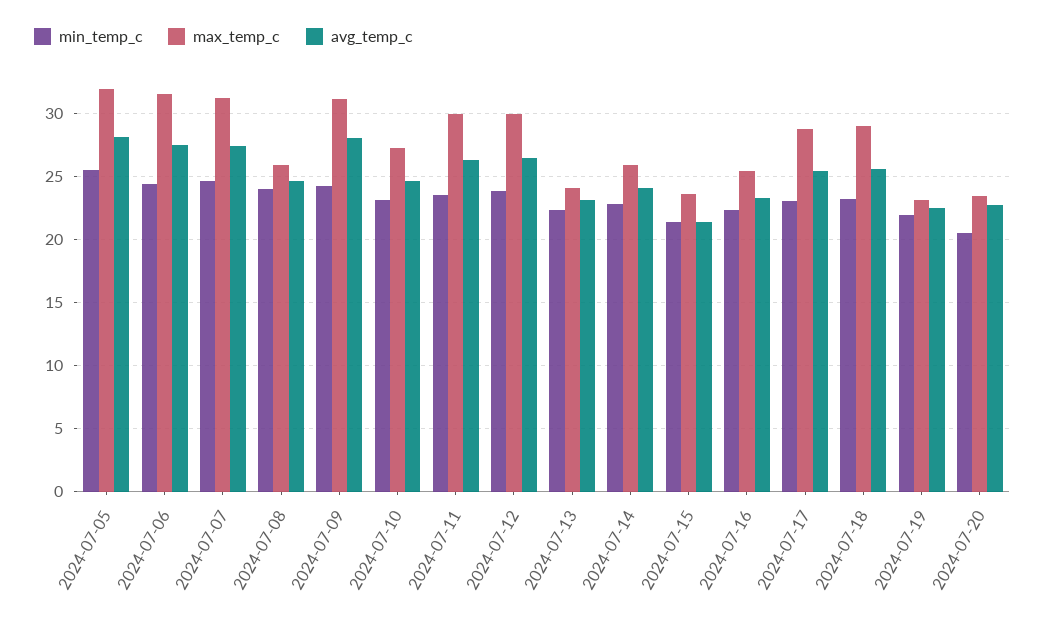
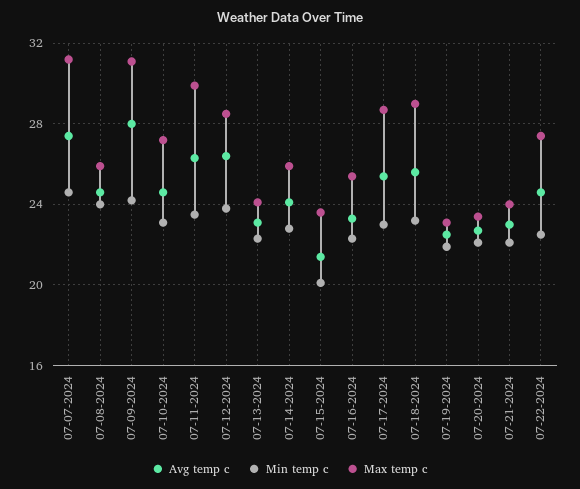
min_temp_c, 2024-07-05: 25.5 -> none
max_temp_c, 2024-07-05: 32 -> none
avg_temp_c, 2024-07-05: 28 -> none
min_temp_c, 2024-07-06: 24.5 -> none
max_temp_c, 2024-07-06: 31.5 -> none
avg_temp_c, 2024-07-06: 27.5 -> none
max_temp_c, 2024-07-12: 30 -> 28.5
min_temp_c, 2024-07-15: 21.5 -> 20
min_temp_c, 2024-07-20: 20.5 -> 22
avg_temp_c, 07-21-2024: none -> 23
min_temp_c, 07-21-2024: none -> 22
max_temp_c, 07-21-2024: none -> 24
avg_temp_c, 07-22-2024: none -> 24.5
min_temp_c, 07-22-2024: none -> 22.5
max_temp_c, 07-22-2024: none -> 27.5

